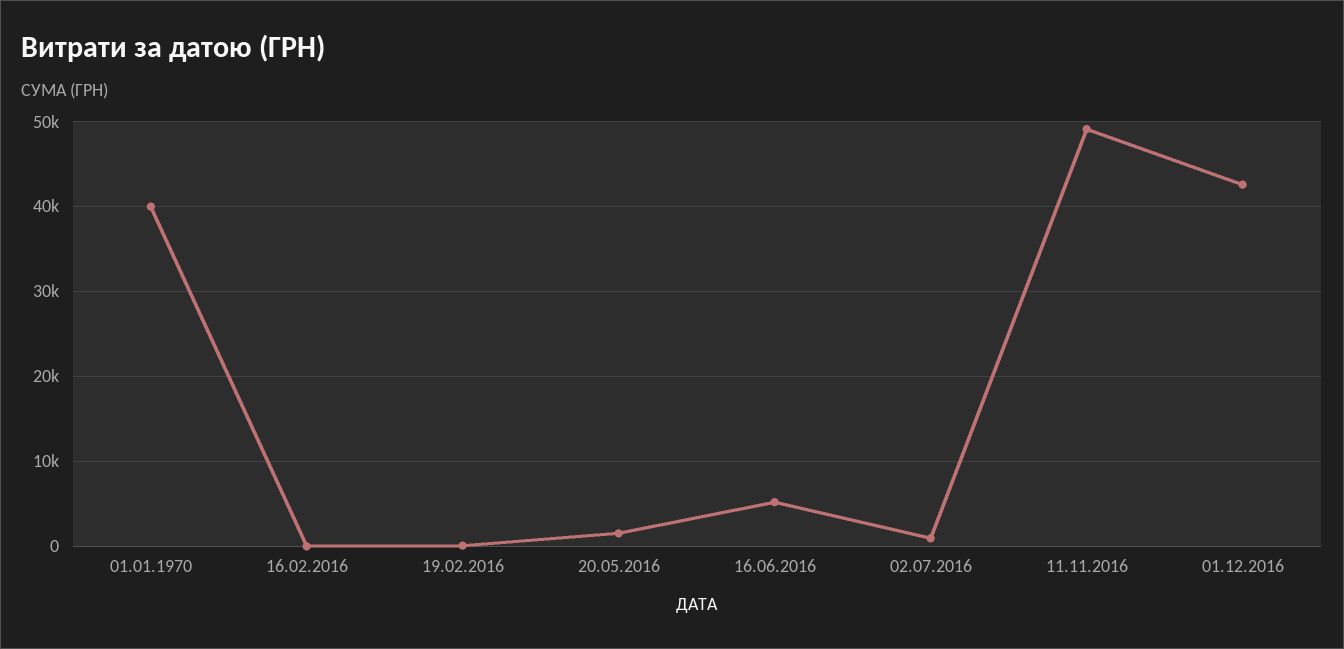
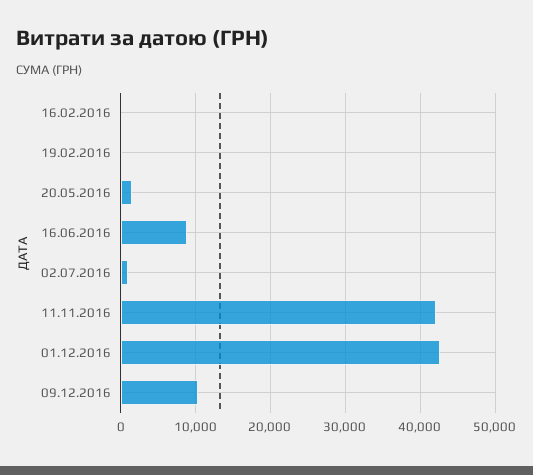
01.01.1970: 40000 -> none
16.06.2016: 5000 -> 9000
11.11.2016: 49000 -> 42000
09.12.2016: none -> 10000

